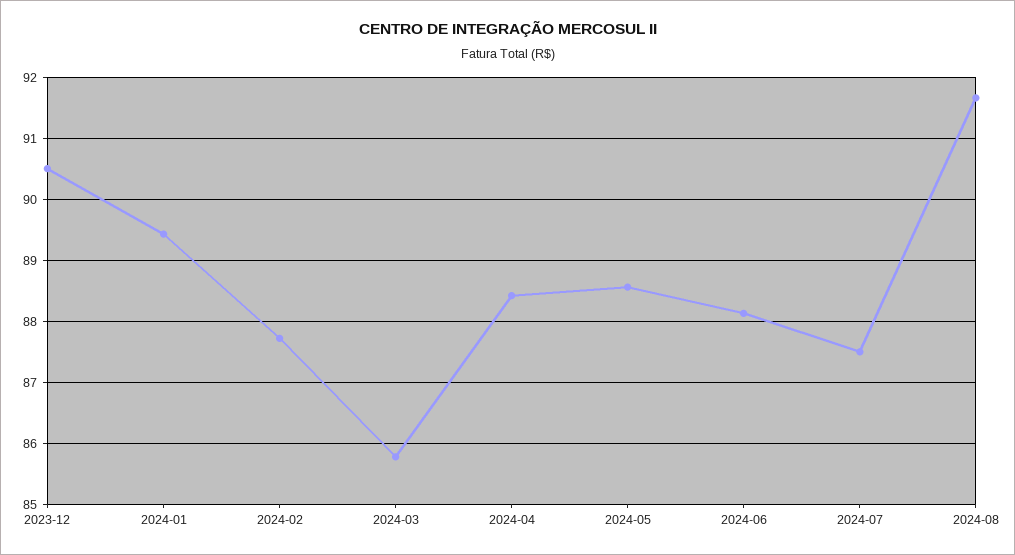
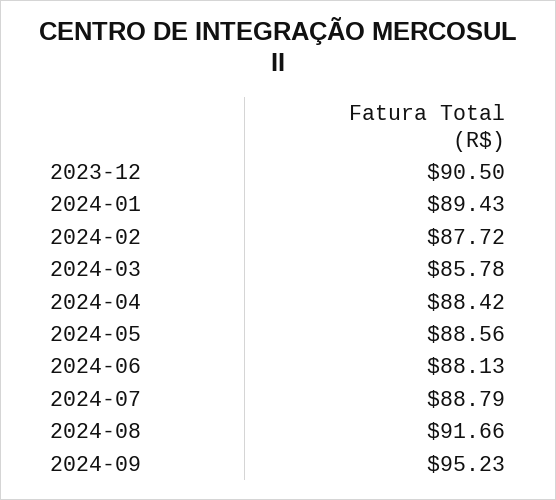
2024-07: 87.5 -> 88.79
2024-09: none -> 95.23

